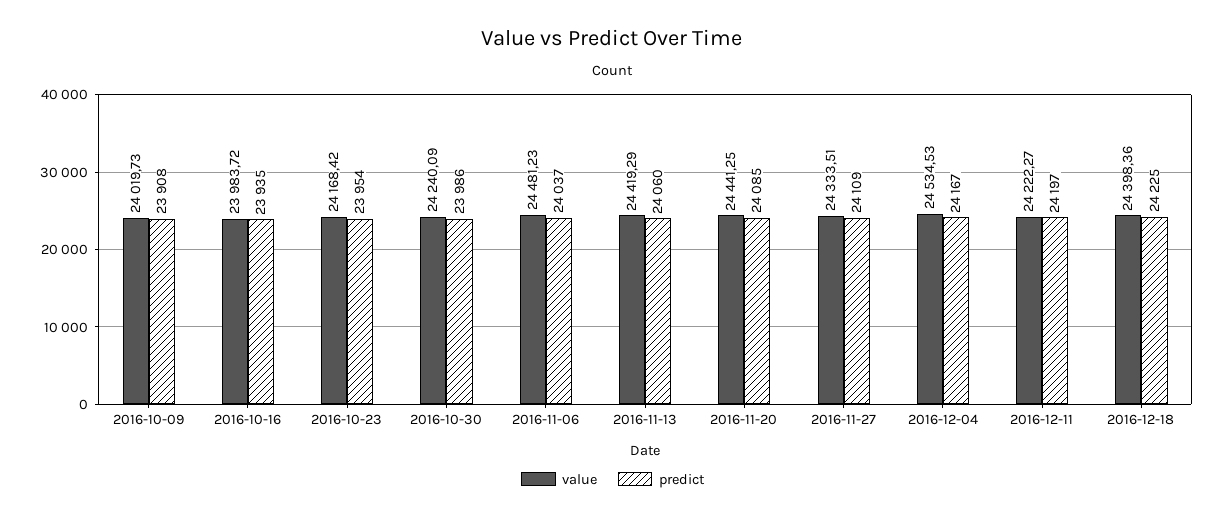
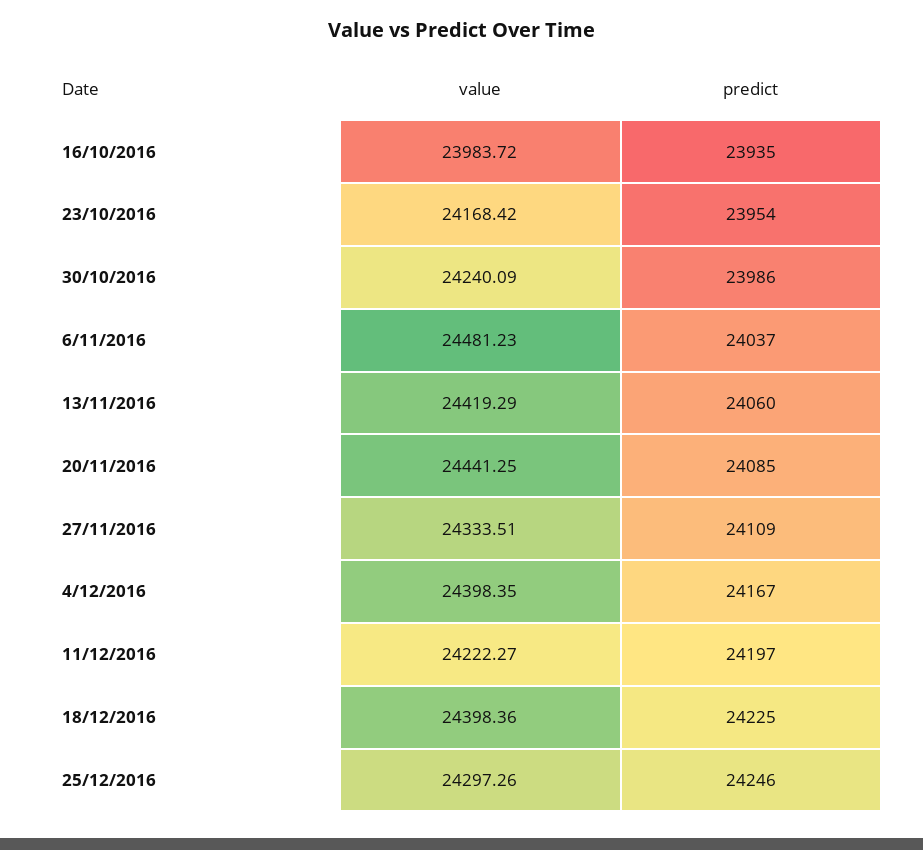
value, 2016-10-09: 24019.73 -> none
predict, 2016-10-09: 23908 -> none
value, 2016-12-04: 24534.53 -> 24398.35
value, 25/12/2016: none -> 24297.26
predict, 25/12/2016: none -> 24246

